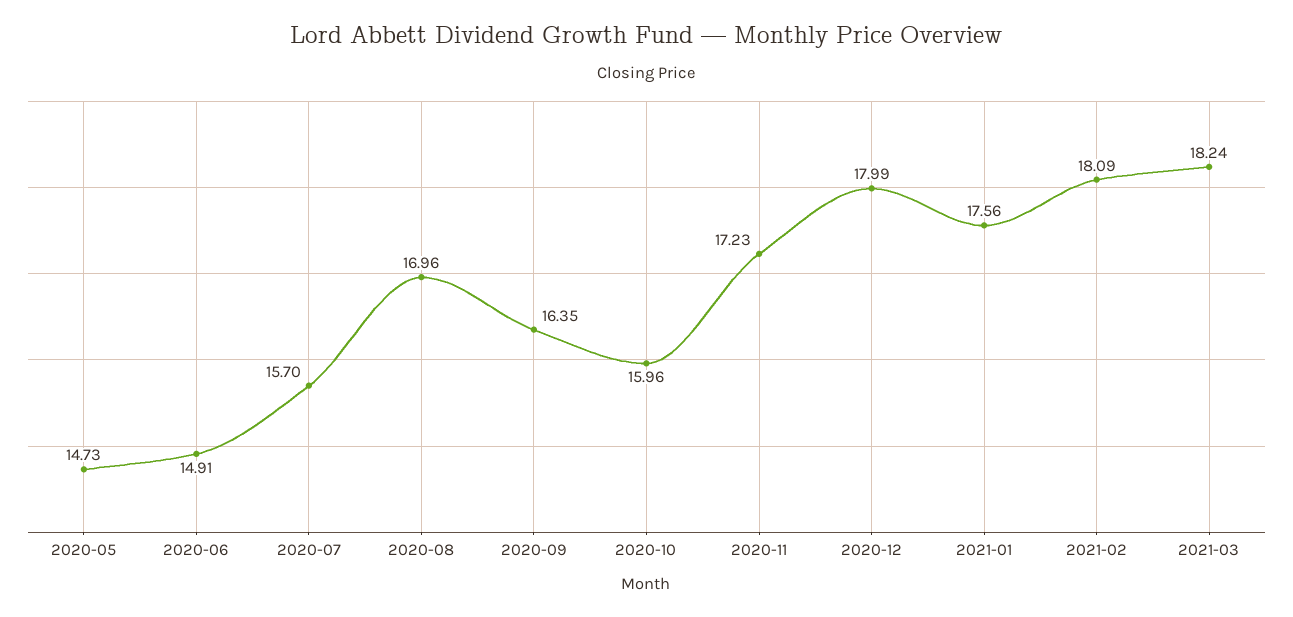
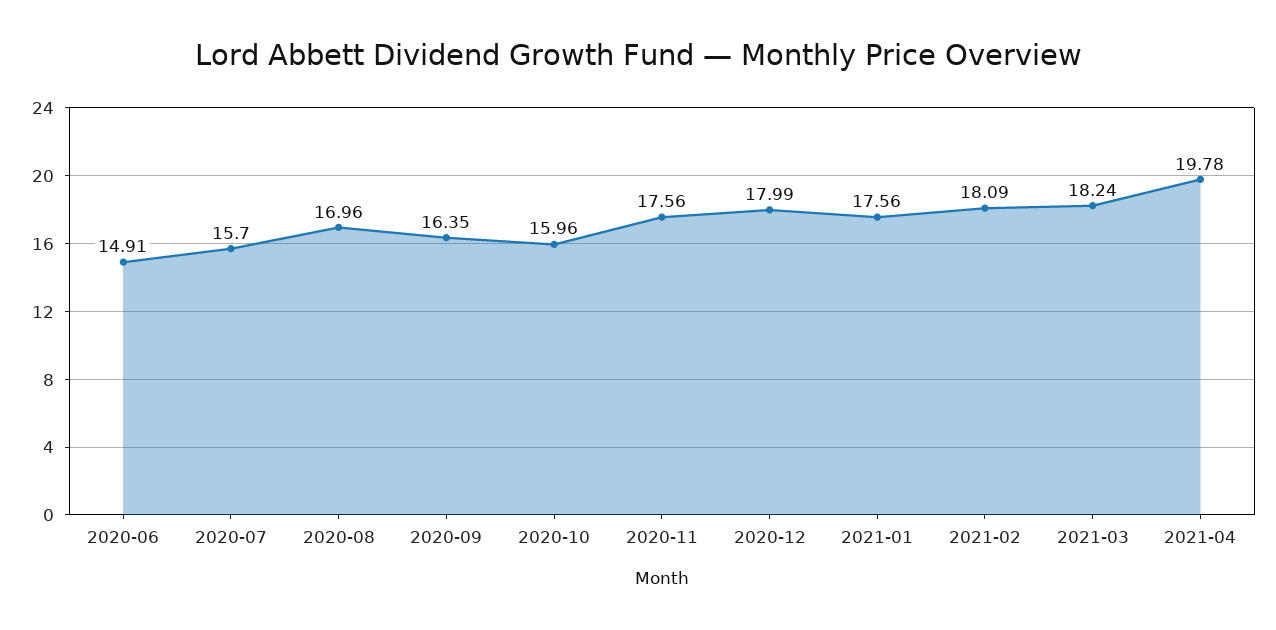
2020-05: 14.73 -> none
2020-11: 17.23 -> 17.56
2021-04: none -> 19.78

